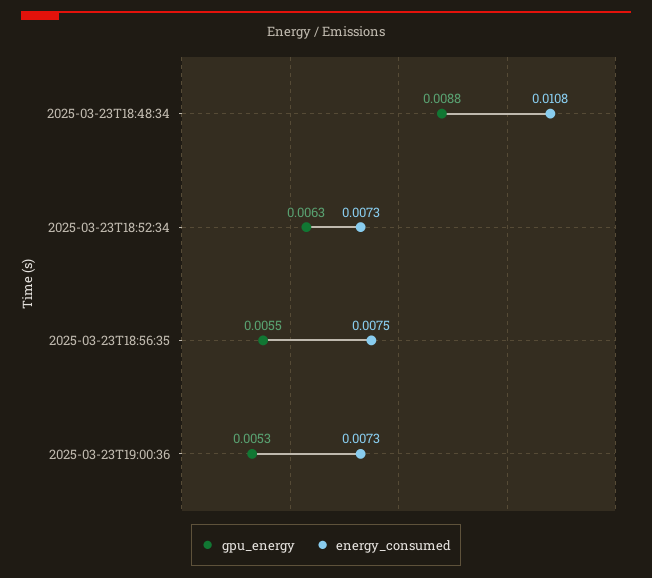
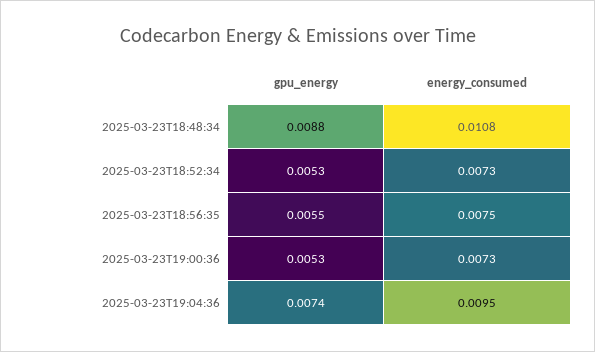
gpu_energy, 2025-03-23T18:52:34: 0.0063 -> 0.0053
gpu_energy, 2025-03-23T19:04:36: none -> 0.0074
energy_consumed, 2025-03-23T19:04:36: none -> 0.0095

